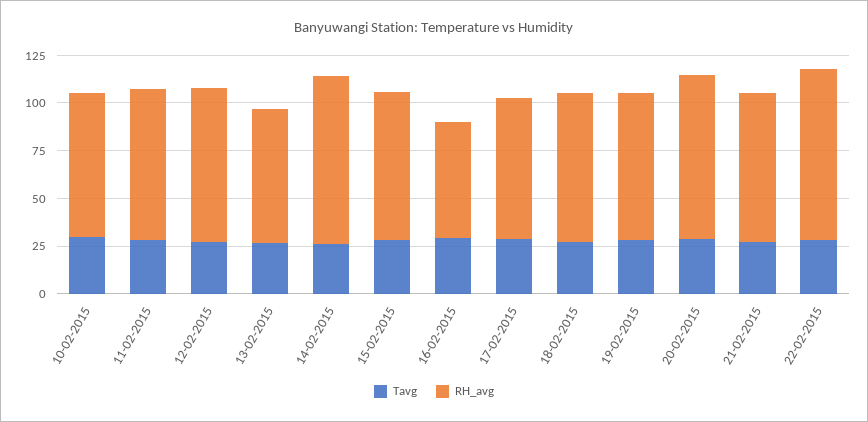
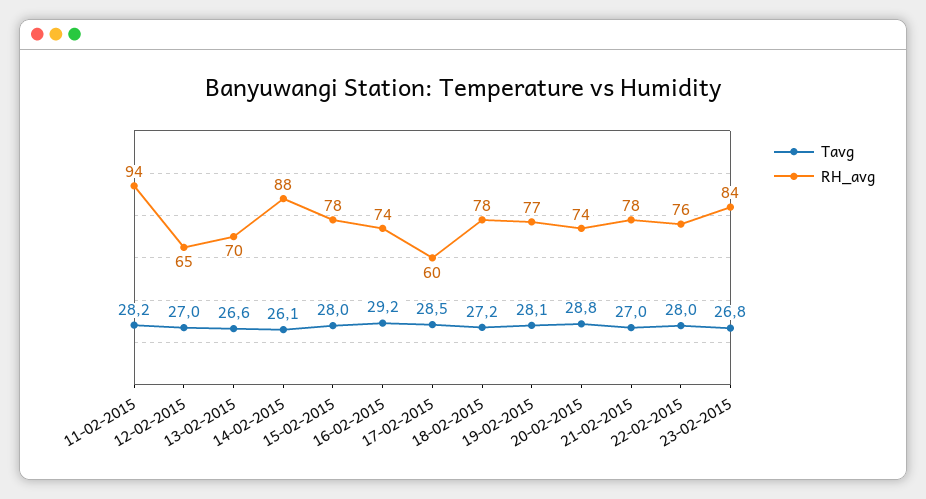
Tavg, 10-02-2015: 30 -> none
RH_avg, 10-02-2015: 75 -> none
RH_avg, 11-02-2015: 80 -> 94
RH_avg, 12-02-2015: 80 -> 65
RH_avg, 16-02-2015: 60 -> 74
RH_avg, 17-02-2015: 75 -> 60
RH_avg, 20-02-2015: 85 -> 74
RH_avg, 22-02-2015: 90 -> 76
Tavg, 23-02-2015: none -> 26.8
RH_avg, 23-02-2015: none -> 84

